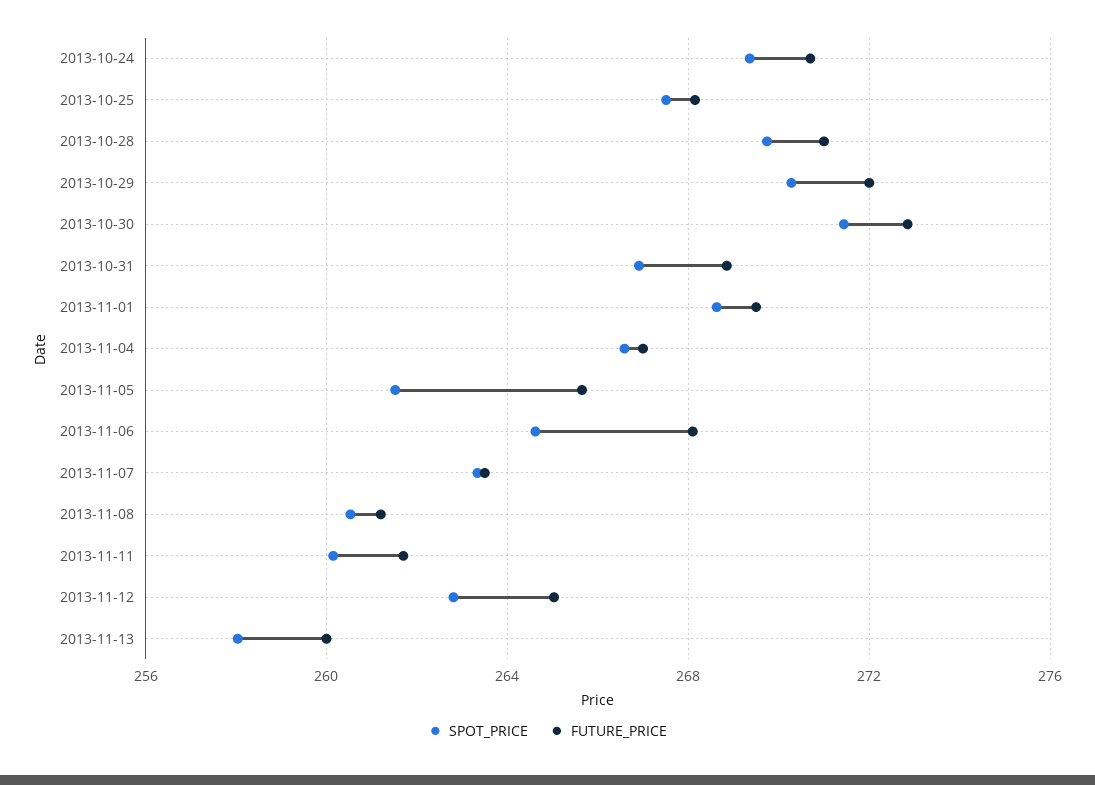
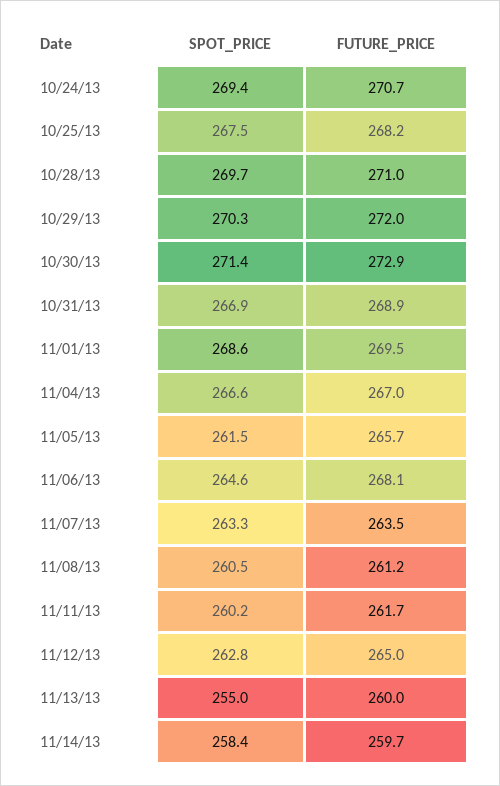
SPOT_PRICE, 2013-11-13: 258 -> 255
SPOT_PRICE, 11/14/13: none -> 258.4
FUTURE_PRICE, 11/14/13: none -> 259.7

